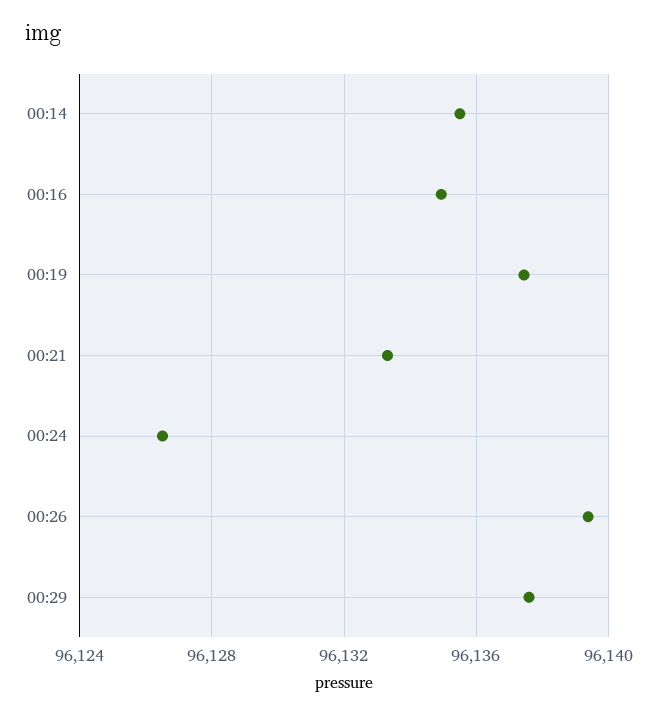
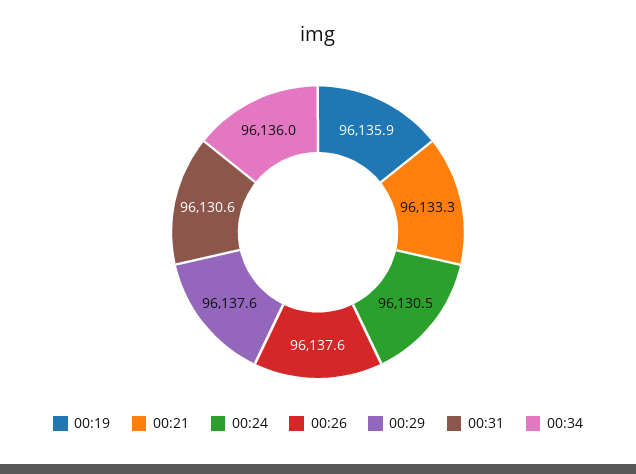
00:14: 96135.5 -> none
00:16: 96135 -> none
00:19: 96137.5 -> 96135.9
00:24: 96126.5 -> 96130.5
00:26: 96139.5 -> 96137.6
00:31: none -> 96130.6
00:34: none -> 96136

